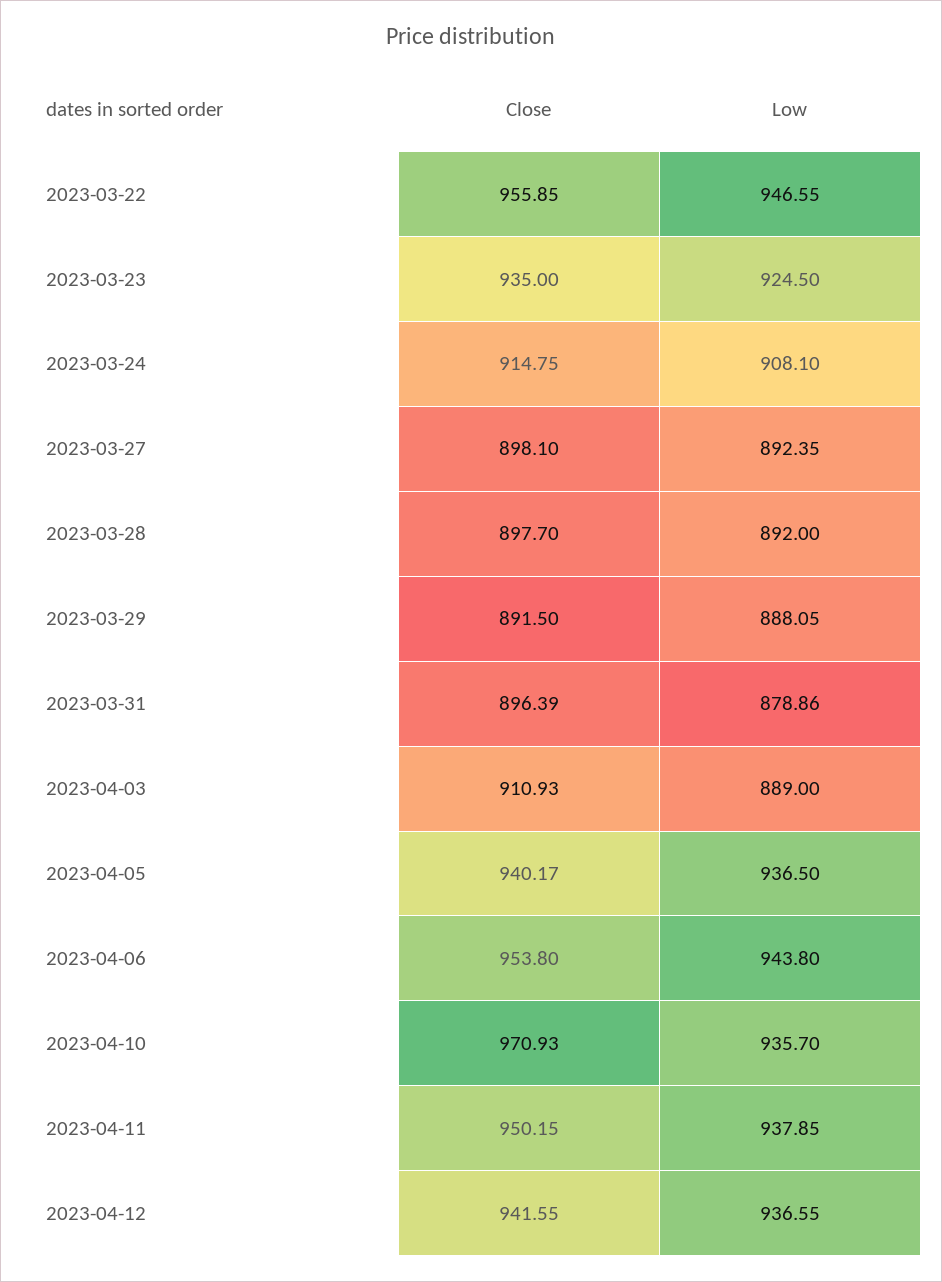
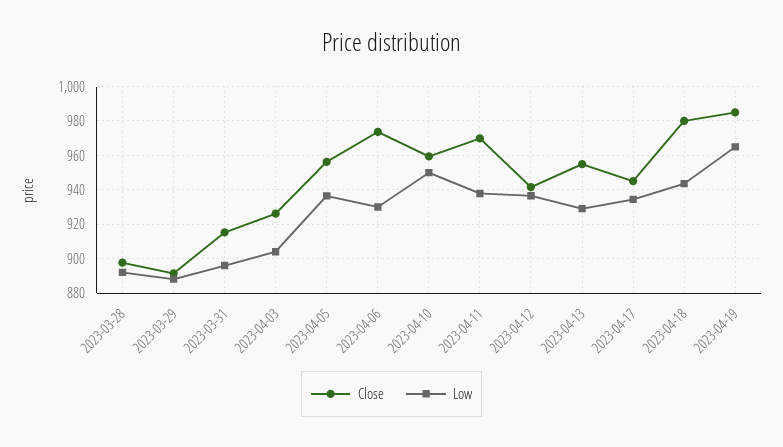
Close, 2023-03-22: 955.85 -> none
Low, 2023-03-22: 946.55 -> none
Close, 2023-03-23: 935 -> none
Low, 2023-03-23: 924.5 -> none
Close, 2023-03-24: 914.75 -> none
Low, 2023-03-24: 908.1 -> none
Close, 2023-03-27: 898.1 -> none
Low, 2023-03-27: 892.35 -> none
Close, 2023-03-31: 896.39 -> 915
Low, 2023-03-31: 878.86 -> 895
Close, 2023-04-03: 910.93 -> 925
Low, 2023-04-03: 889 -> 905
Close, 2023-04-05: 940.17 -> 955
Close, 2023-04-06: 953.8 -> 975
Low, 2023-04-06: 943.8 -> 930
Close, 2023-04-10: 970.93 -> 960
Low, 2023-04-10: 935.7 -> 950
Close, 2023-04-11: 950.15 -> 970
Close, 2023-04-13: none -> 955
Low, 2023-04-13: none -> 930
Close, 2023-04-17: none -> 945
Low, 2023-04-17: none -> 935
Close, 2023-04-18: none -> 980
Low, 2023-04-18: none -> 945
Close, 2023-04-19: none -> 985
Low, 2023-04-19: none -> 965

